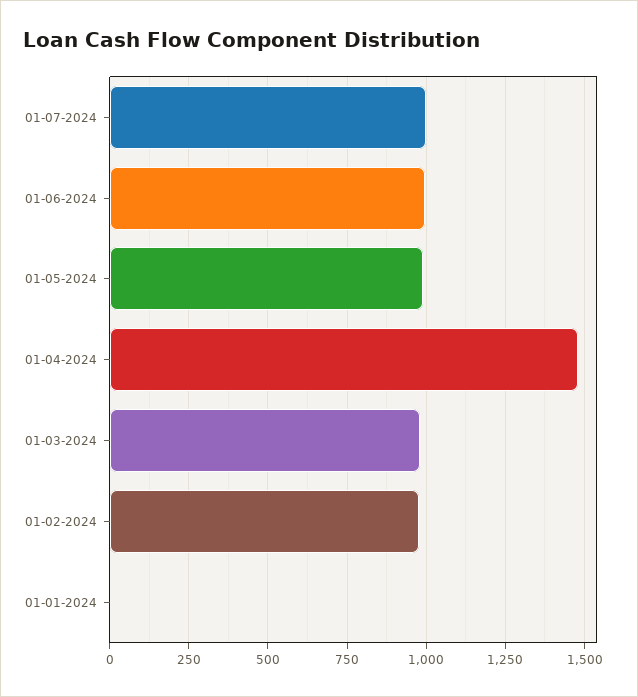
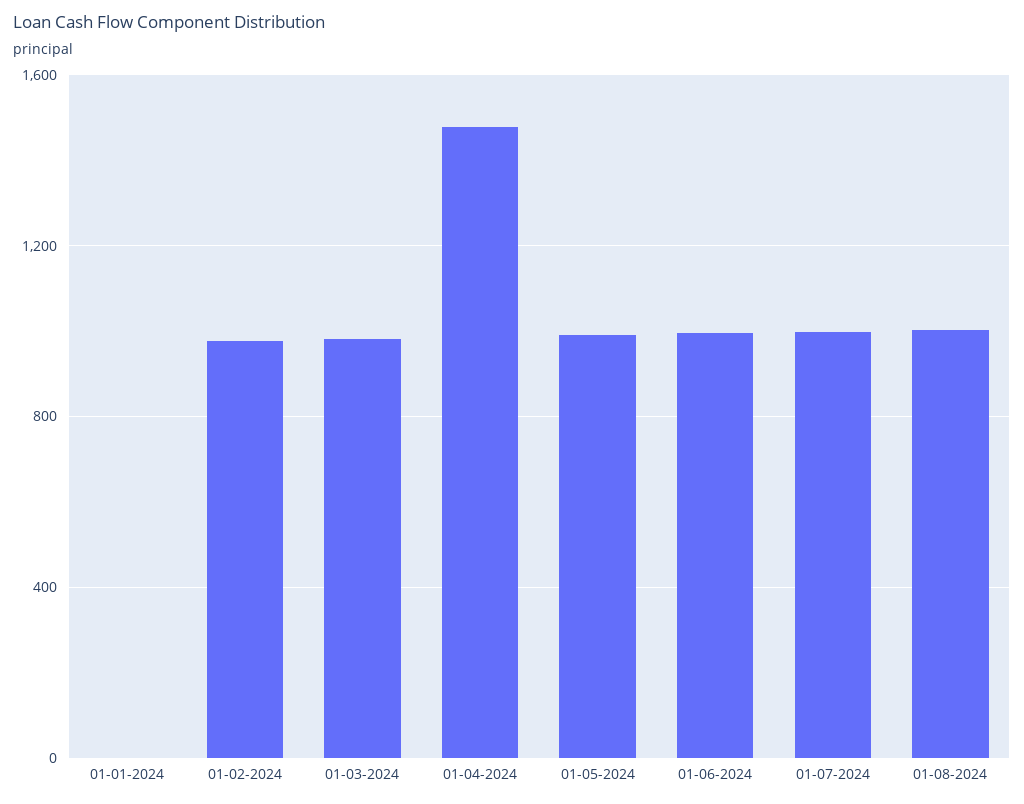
01-08-2024: none -> 1000

